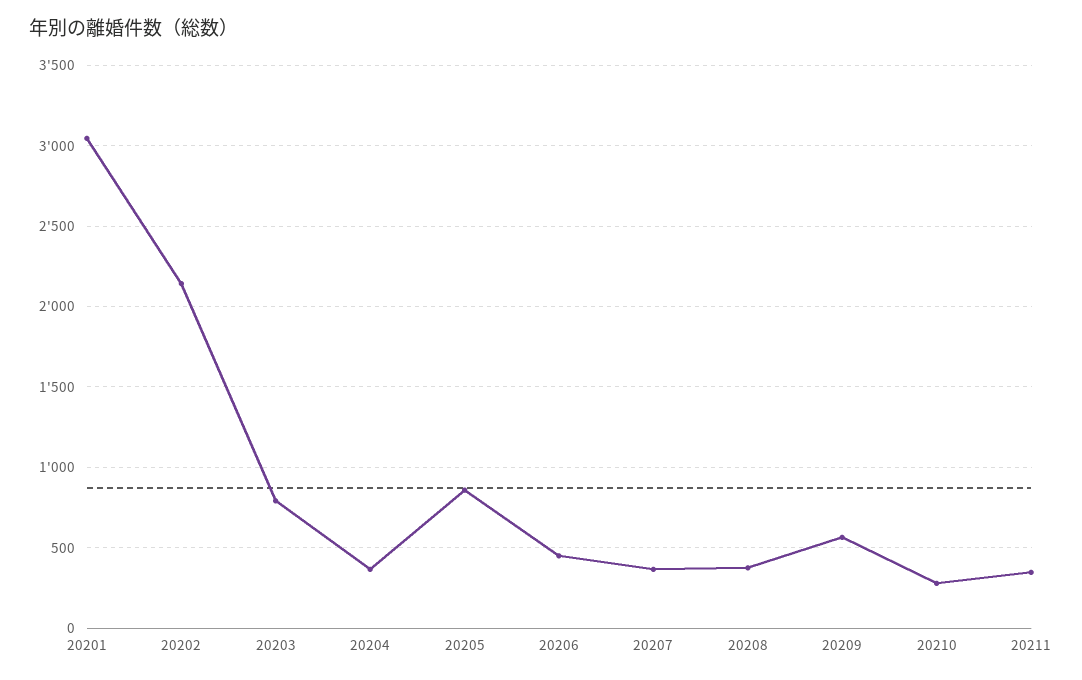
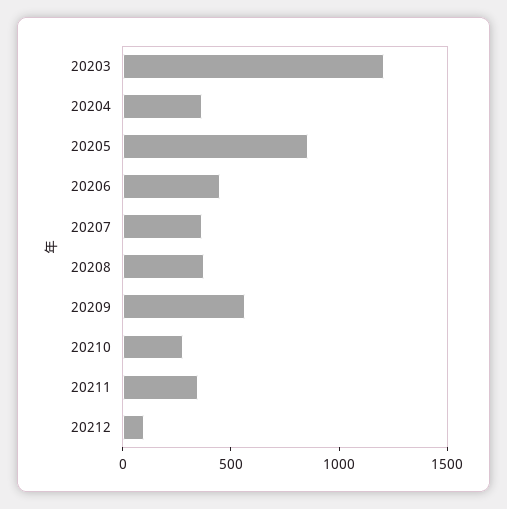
20201: 3050 -> none
20202: 2150 -> none
20203: 800 -> 1200
20212: none -> 100

